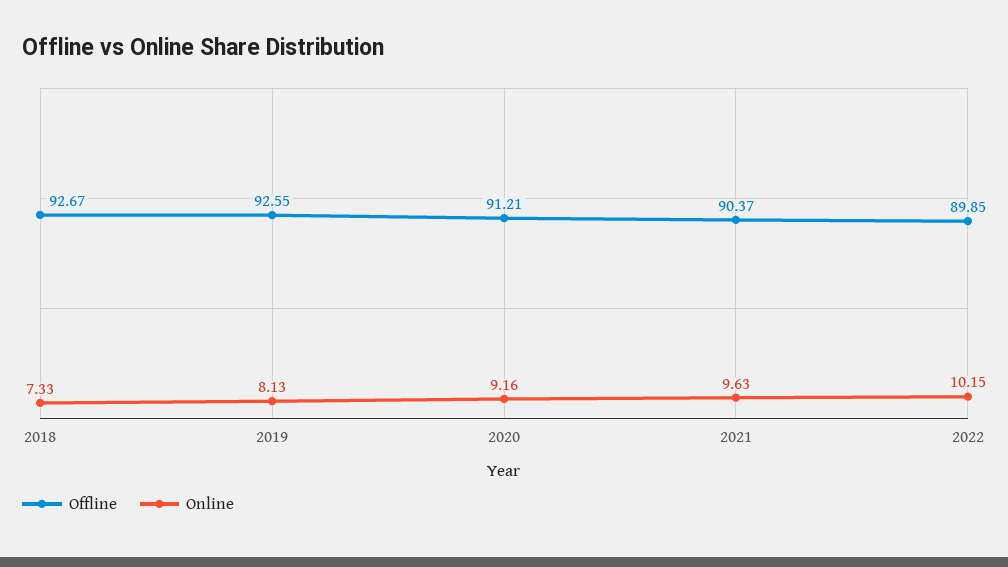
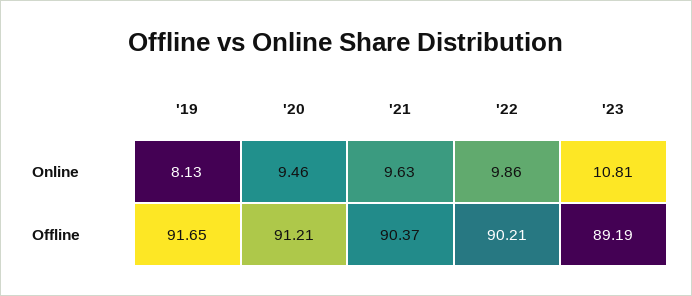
Offline, 2018: 92.67 -> none
Online, 2018: 7.33 -> none
Offline, 2019: 92.55 -> 91.65
Online, 2020: 9.16 -> 9.46
Offline, 2022: 89.85 -> 90.21
Online, 2022: 10.15 -> 9.86
Online, '23: none -> 10.81
Offline, '23: none -> 89.19

